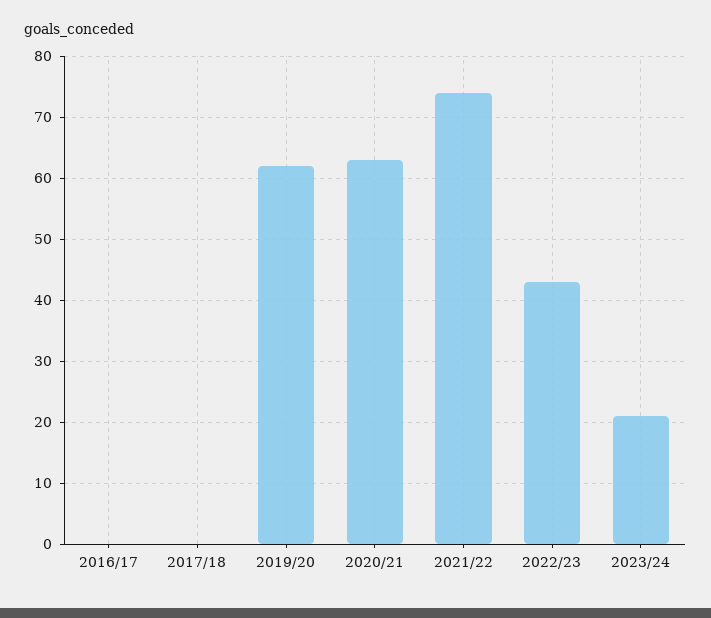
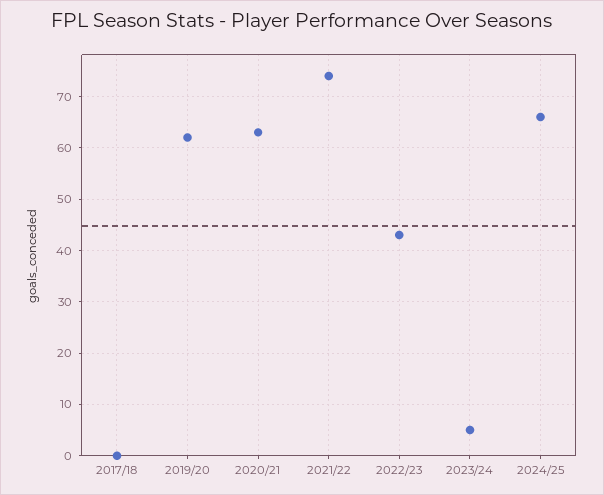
2016/17: 0 -> none
2023/24: 21 -> 5
2024/25: none -> 65

